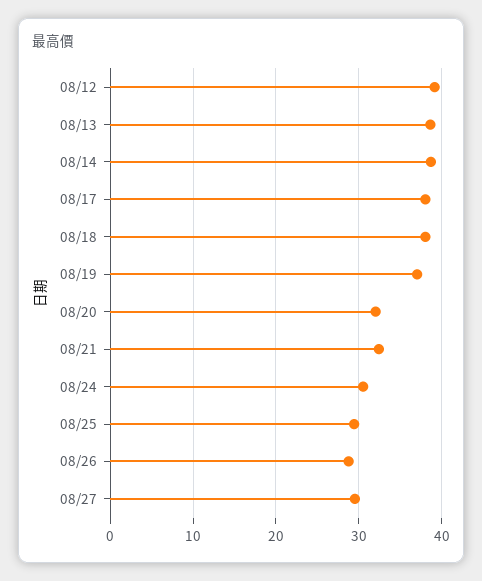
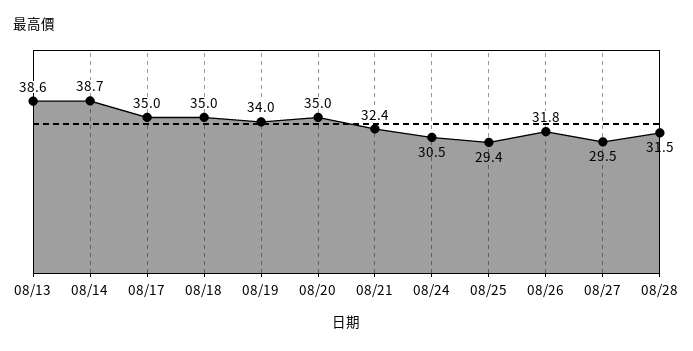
08/12: 39 -> none
08/17: 38 -> 35
08/18: 38 -> 35
08/19: 37 -> 34
08/20: 32 -> 35
08/26: 29 -> 31.8
08/28: none -> 31.5

